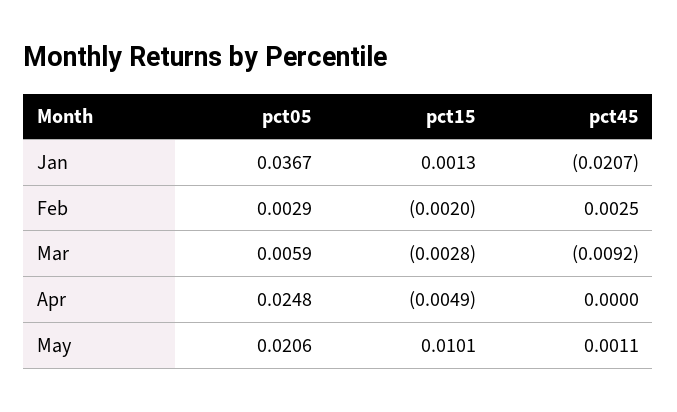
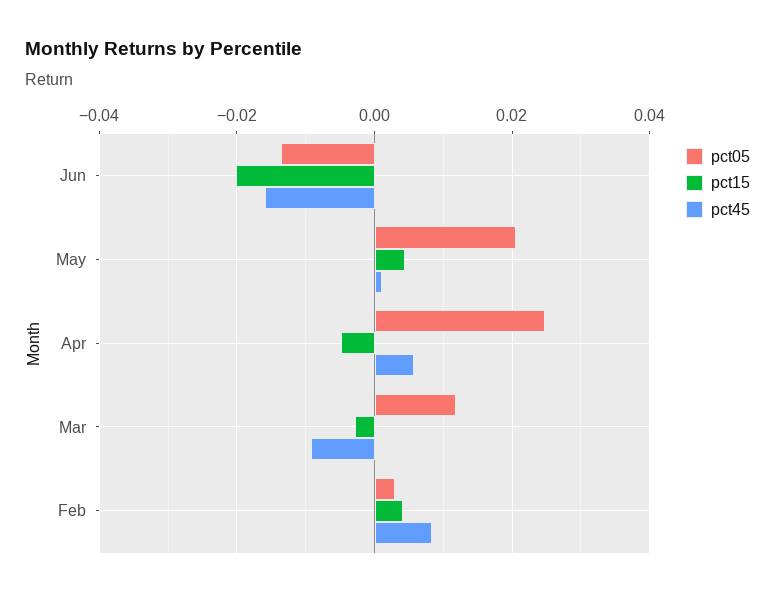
pct05, Jan: 0.0367 -> none
pct15, Jan: 0.0013 -> none
pct45, Jan: -0.0207 -> none
pct15, Feb: -0.002 -> 0.004
pct45, Feb: 0.0025 -> 0.008
pct05, Mar: 0.0059 -> 0.012
pct45, Apr: 0 -> 0.006
pct15, May: 0.0101 -> 0.004
pct05, Jun: none -> -0.014
pct15, Jun: none -> -0.02
pct45, Jun: none -> -0.016

